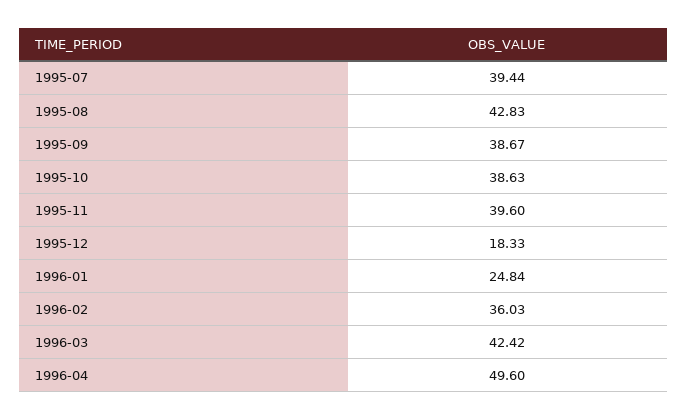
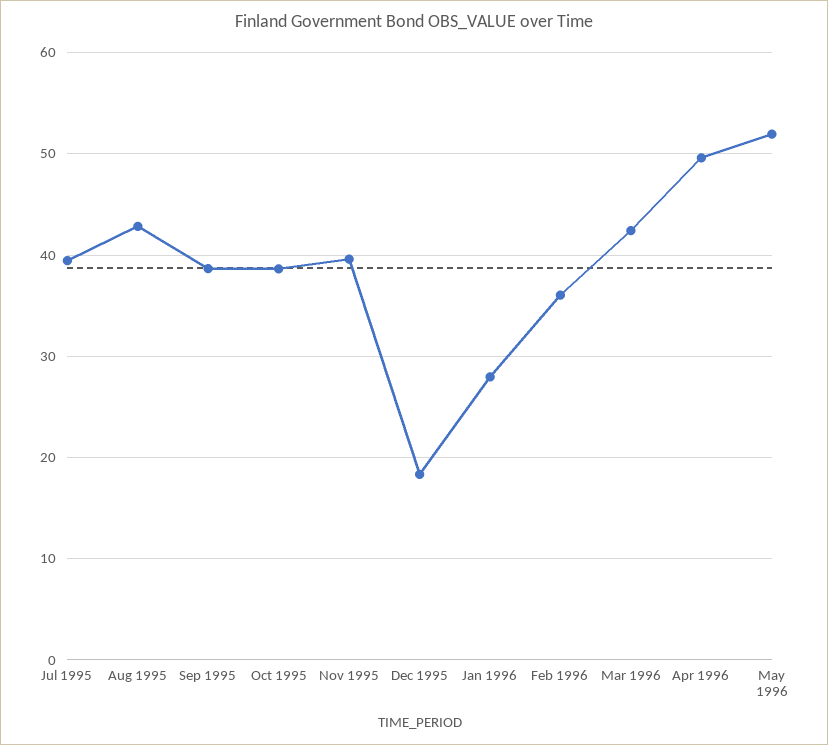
1996-01: 24.84 -> 28
May 1996: none -> 52

